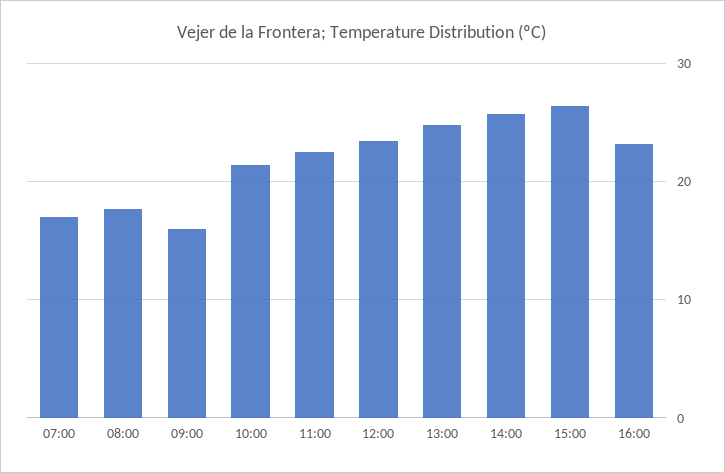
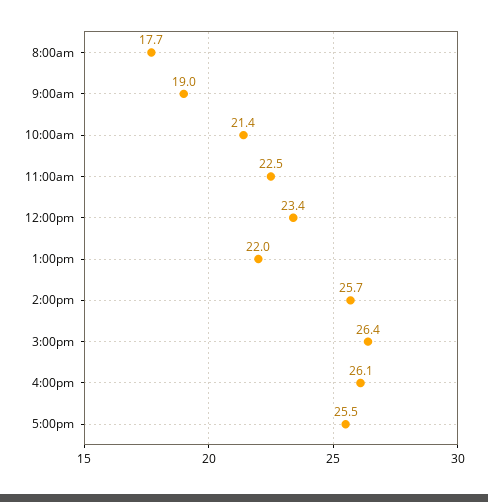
07:00: 17 -> none
09:00: 16 -> 19
13:00: 25 -> 22
16:00: 23 -> 26.1
5:00pm: none -> 25.5

